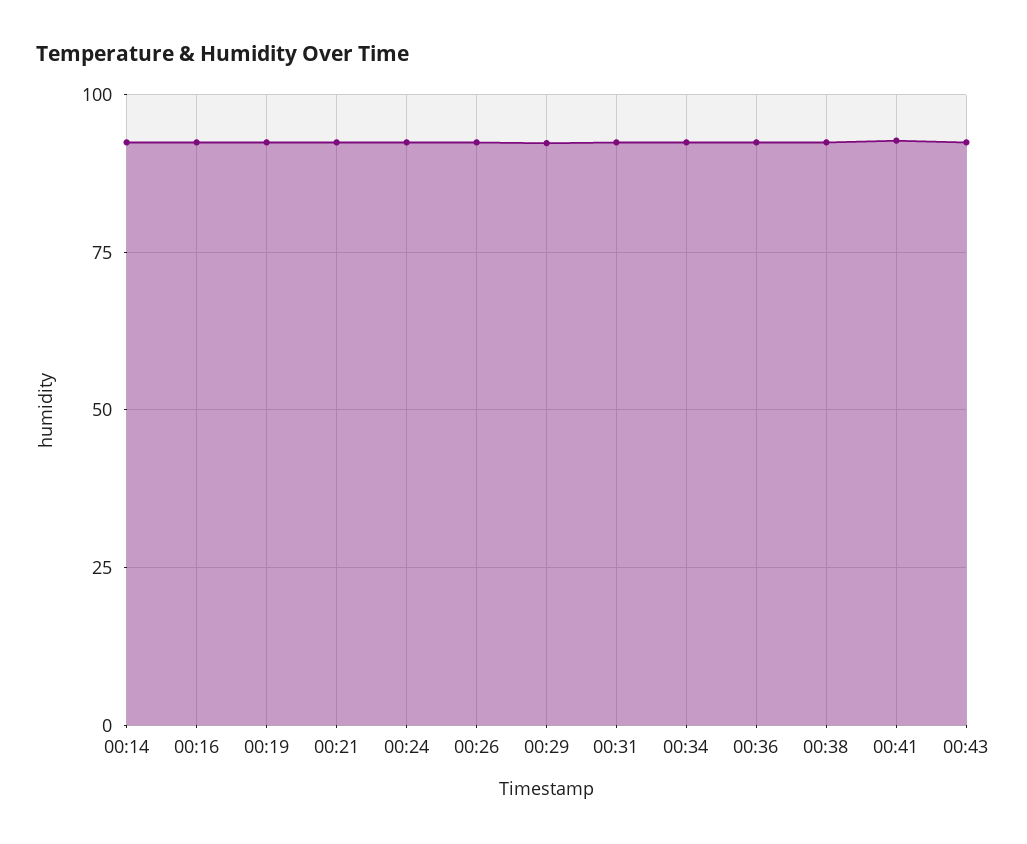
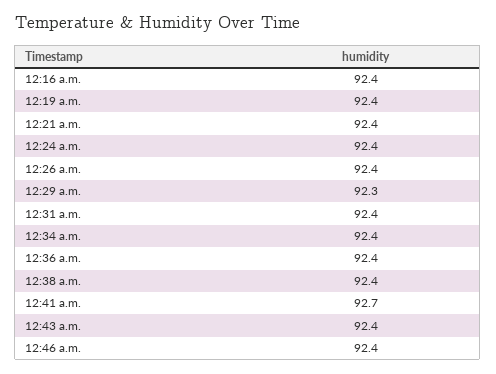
00:14: 92.5 -> none
12:46 a.m.: none -> 92.4

